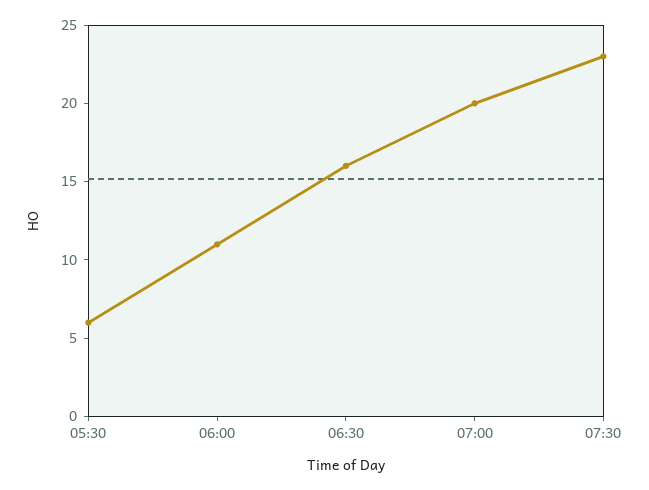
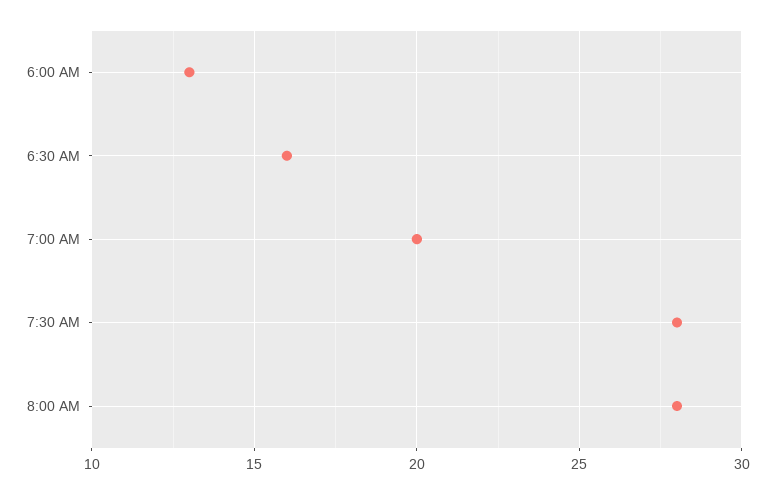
05:30: 6 -> none
06:00: 11 -> 13
07:30: 23 -> 28
8:00 AM: none -> 28

